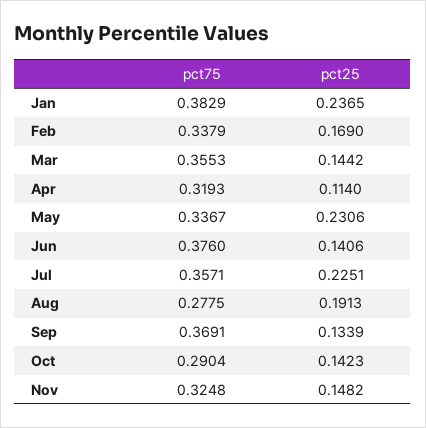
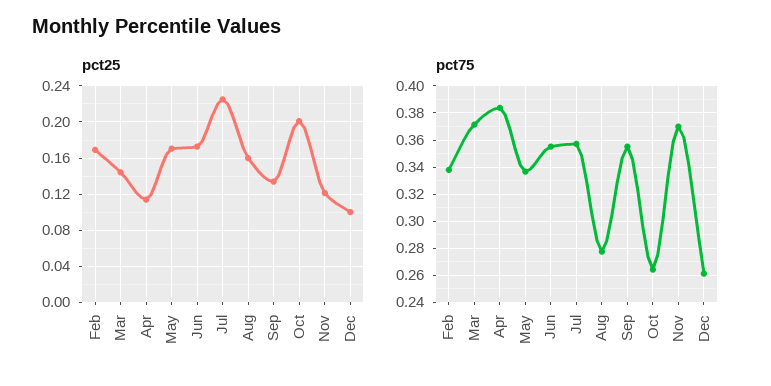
pct75, Jan: 0.3829 -> none
pct25, Jan: 0.2365 -> none
pct75, Mar: 0.3553 -> 0.37
pct75, Apr: 0.3193 -> 0.385
pct25, May: 0.2306 -> 0.17
pct75, Jun: 0.376 -> 0.355
pct25, Jun: 0.1406 -> 0.17
pct25, Aug: 0.1913 -> 0.16
pct75, Sep: 0.3691 -> 0.355
pct75, Oct: 0.2904 -> 0.265
pct25, Oct: 0.1423 -> 0.2
pct75, Nov: 0.3248 -> 0.37
pct25, Nov: 0.1482 -> 0.12
pct25, Dec: none -> 0.1
pct75, Dec: none -> 0.26

